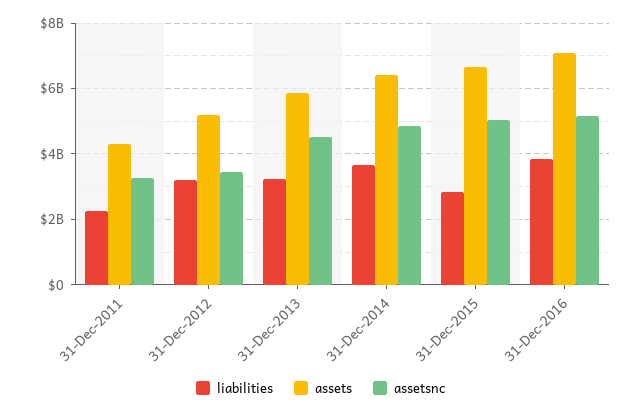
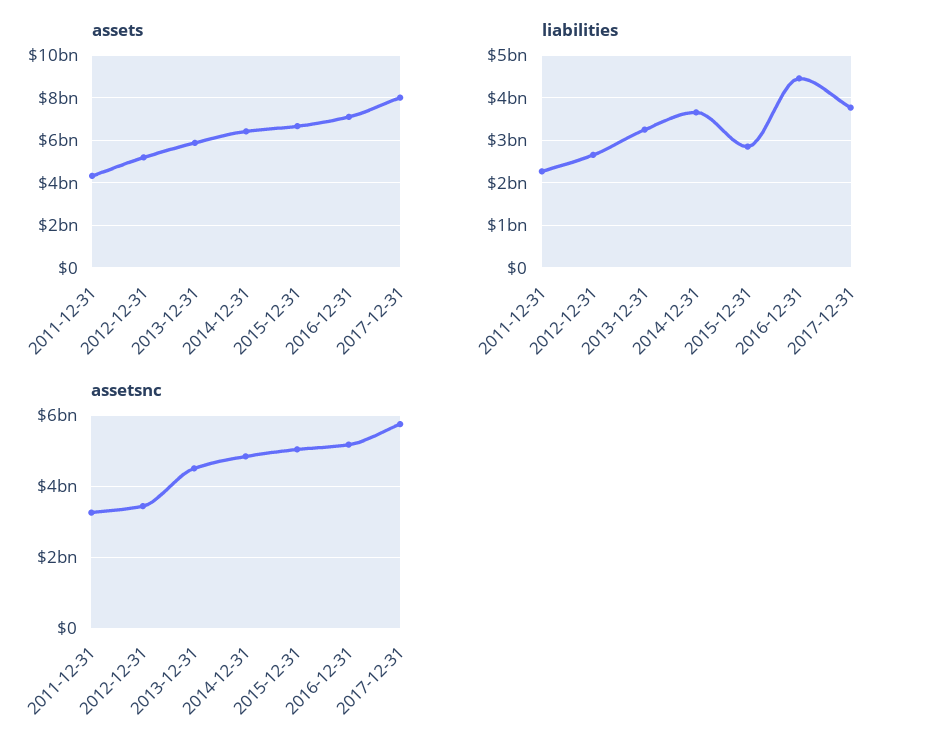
liabilities, 31-Dec-2012: 3200000000 -> 2600000000
liabilities, 31-Dec-2016: 3800000000 -> 4400000000
assets, 2017-12-31: none -> 8000000000
liabilities, 2017-12-31: none -> 3800000000
assetsnc, 2017-12-31: none -> 5800000000

